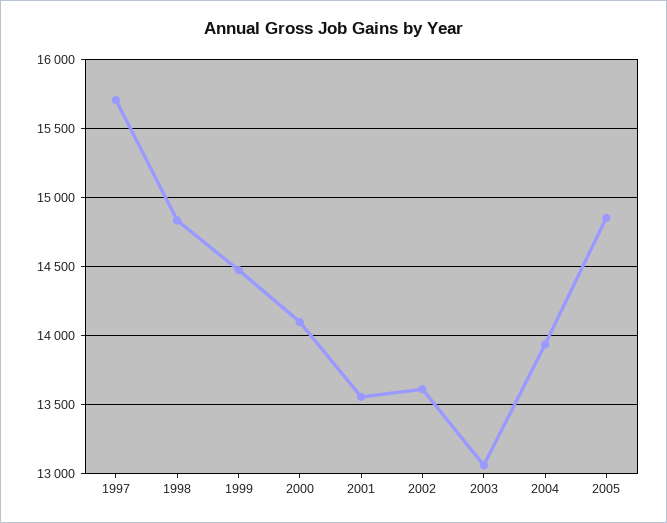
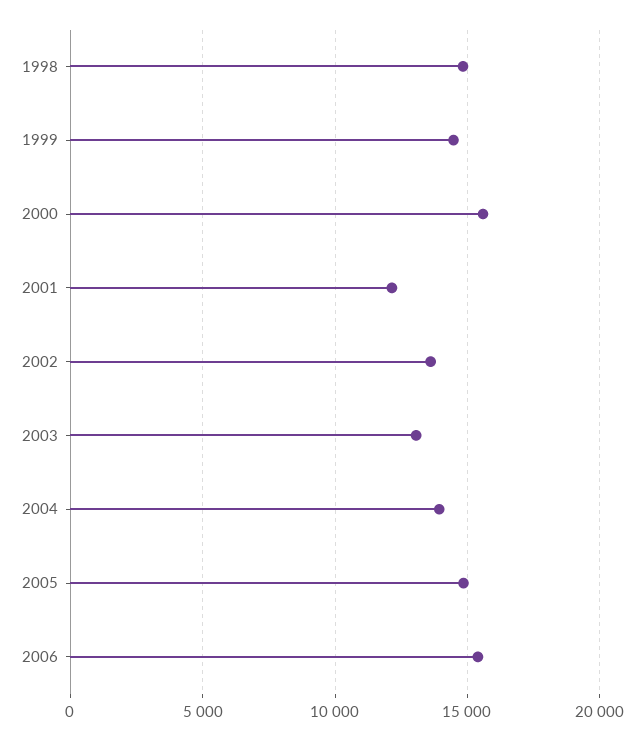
1997: 15700 -> none
2000: 14100 -> 15500
2001: 13550 -> 12000
2006: none -> 15500

